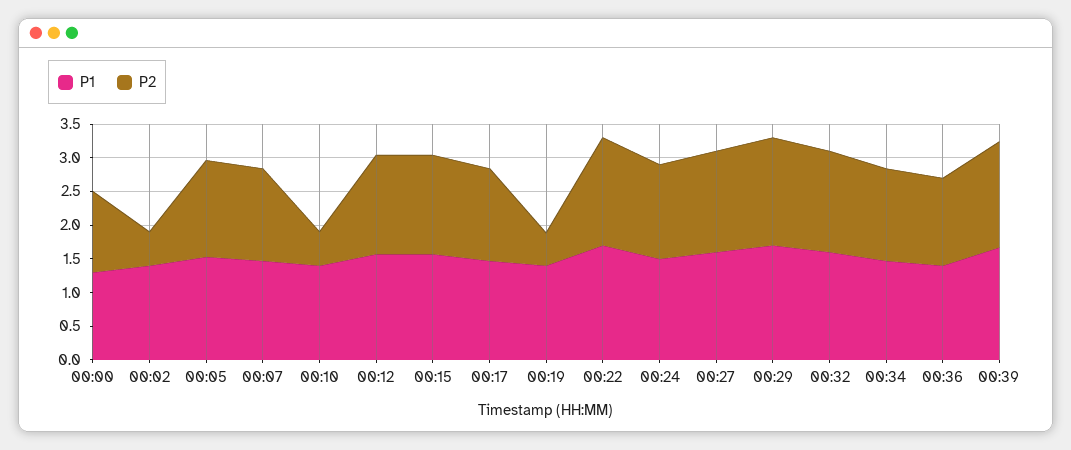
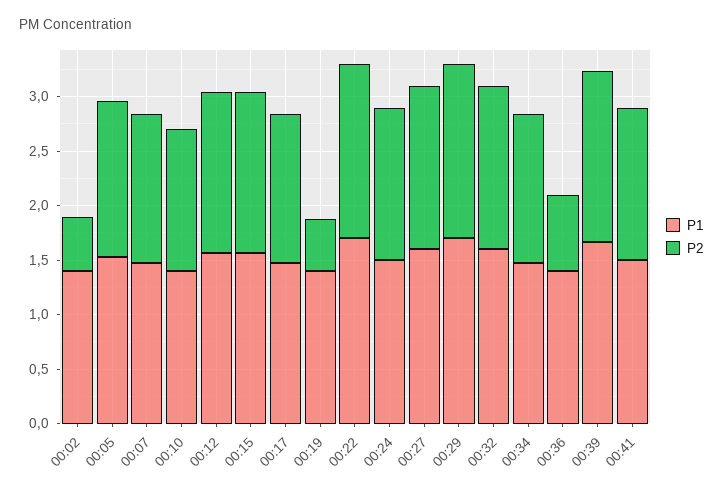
P1, 00:00: 1.25 -> none
P2, 00:00: 1.25 -> none
P2, 00:10: 0.5 -> 1.3
P2, 00:36: 1.25 -> 0.7
P1, 00:41: none -> 1.5
P2, 00:41: none -> 1.4

